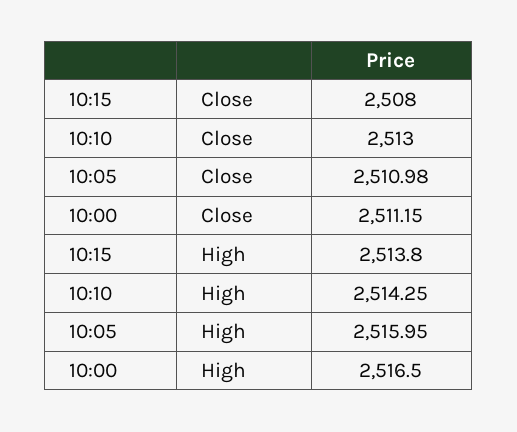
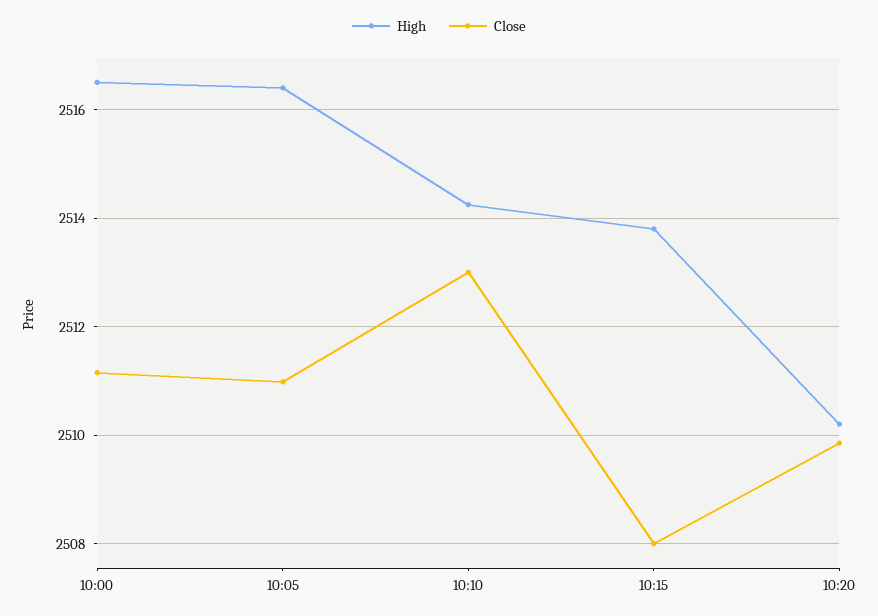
High, 10:05: 2515.95 -> 2516.4
High, 10:20: none -> 2510.2
Close, 10:20: none -> 2509.8

